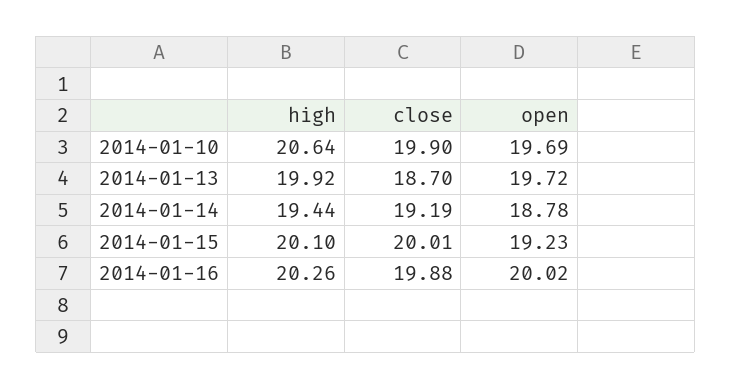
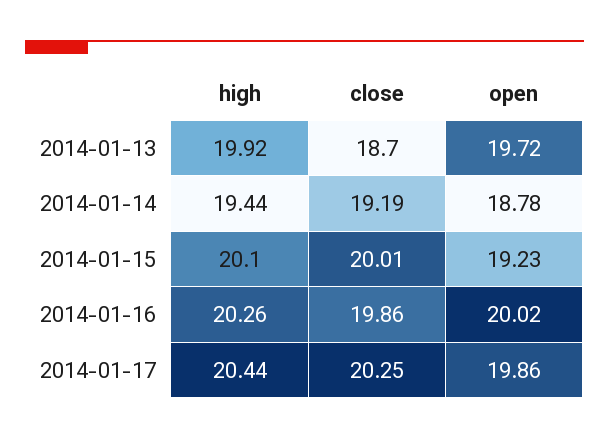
high, 2014-01-10: 20.64 -> none
close, 2014-01-10: 19.9 -> none
open, 2014-01-10: 19.69 -> none
close, 2014-01-16: 19.88 -> 19.86
high, 2014-01-17: none -> 20.44
close, 2014-01-17: none -> 20.25
open, 2014-01-17: none -> 19.86

